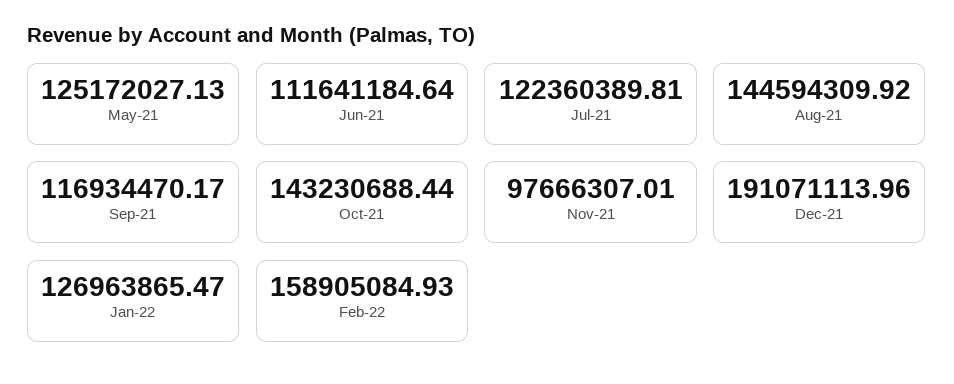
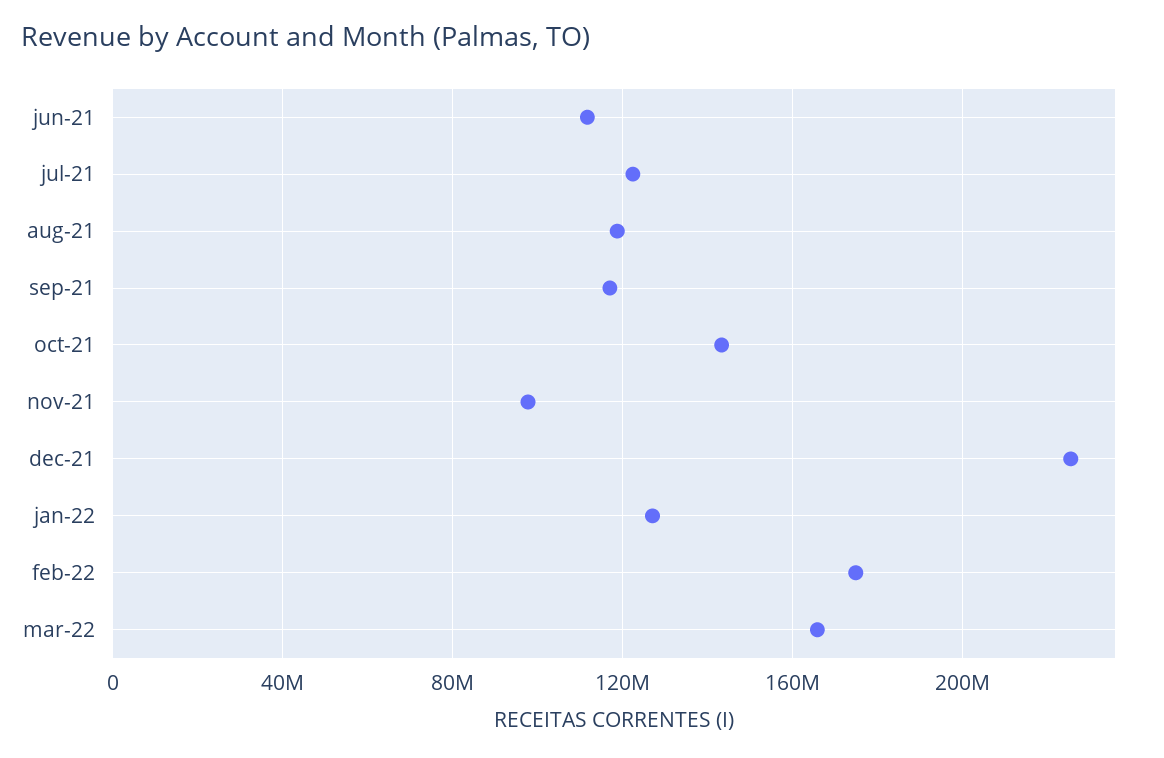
May-21: 125172027.13 -> none
Aug-21: 144594309.92 -> 120000000
Dec-21: 191071113.96 -> 225000000
Feb-22: 158905084.93 -> 175000000
mar-22: none -> 165000000

